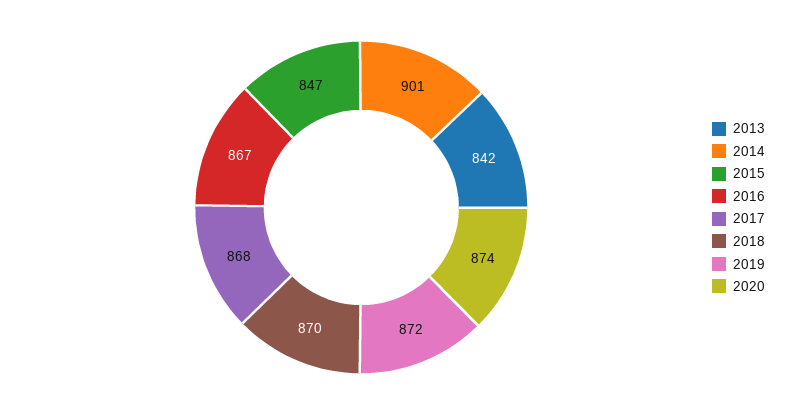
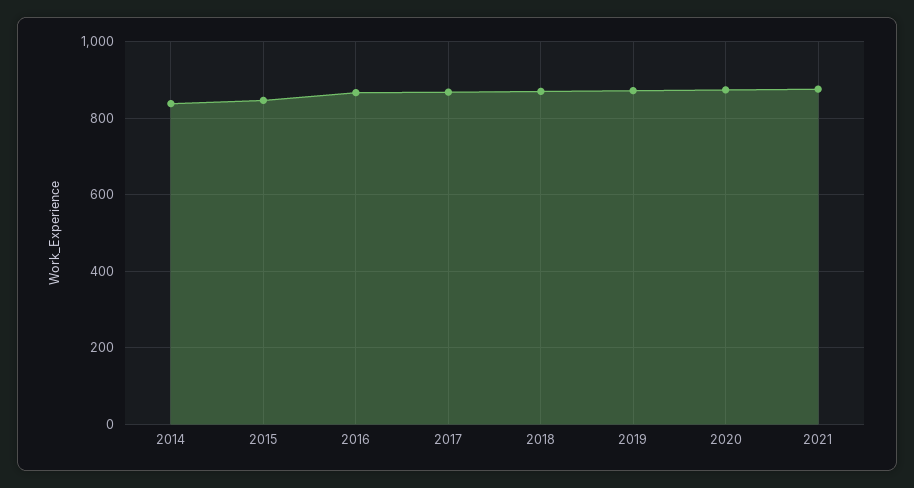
2013: 842 -> none
2014: 901 -> 840
2021: none -> 880

